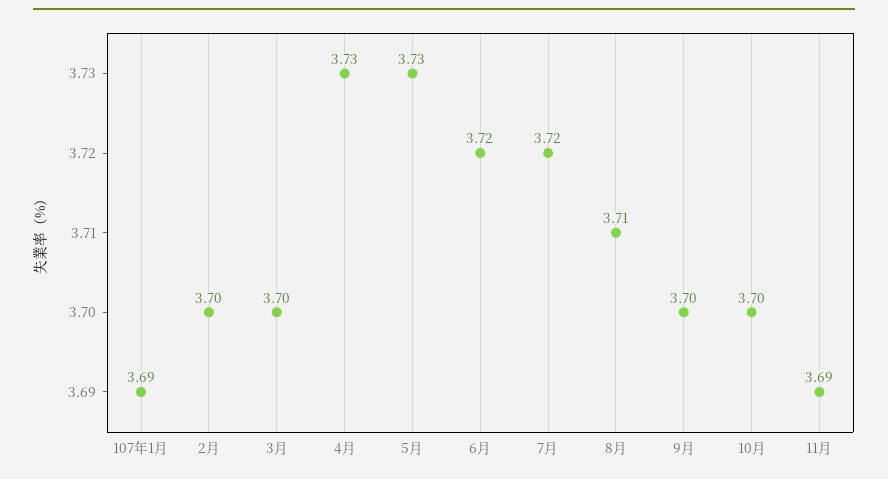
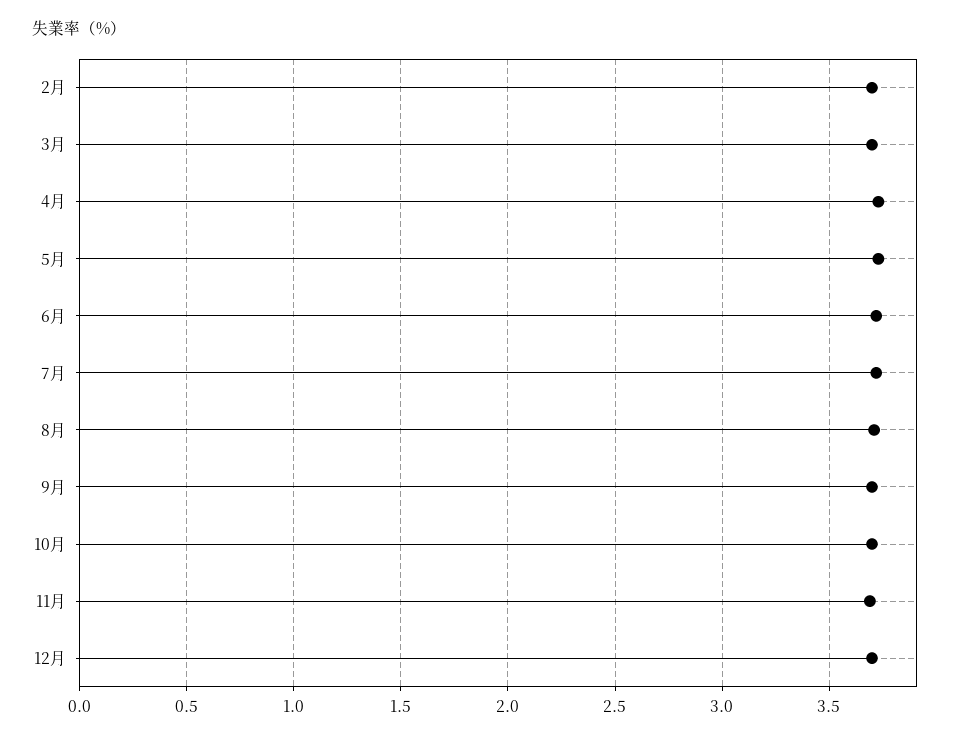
107年1月: 3.69 -> none
12月: none -> 3.7

